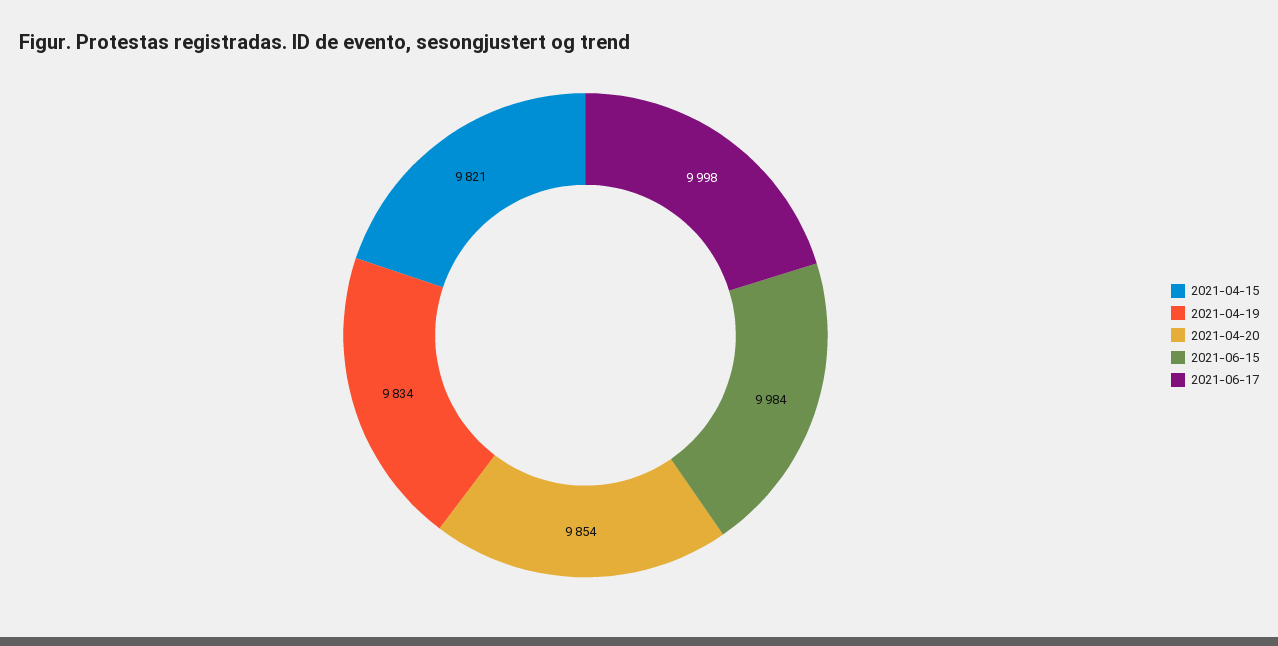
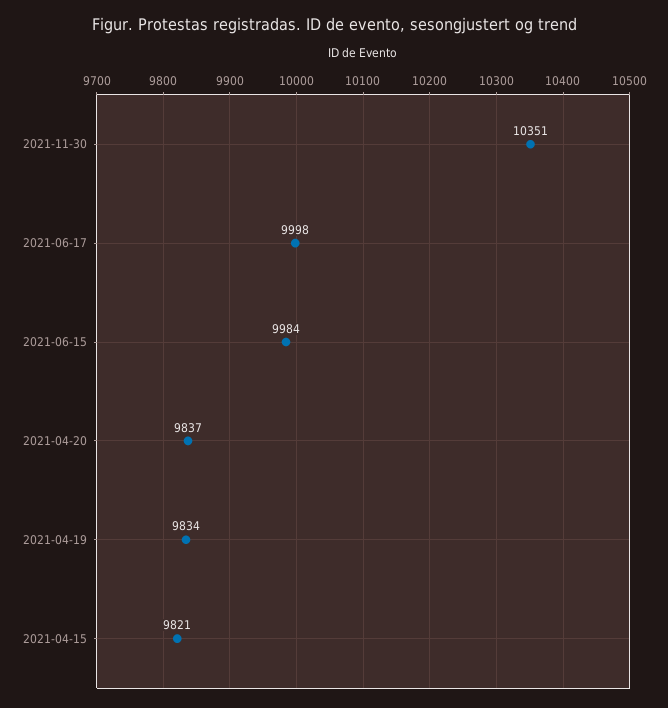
2021-04-20: 9854 -> 9837
2021-11-30: none -> 10351

